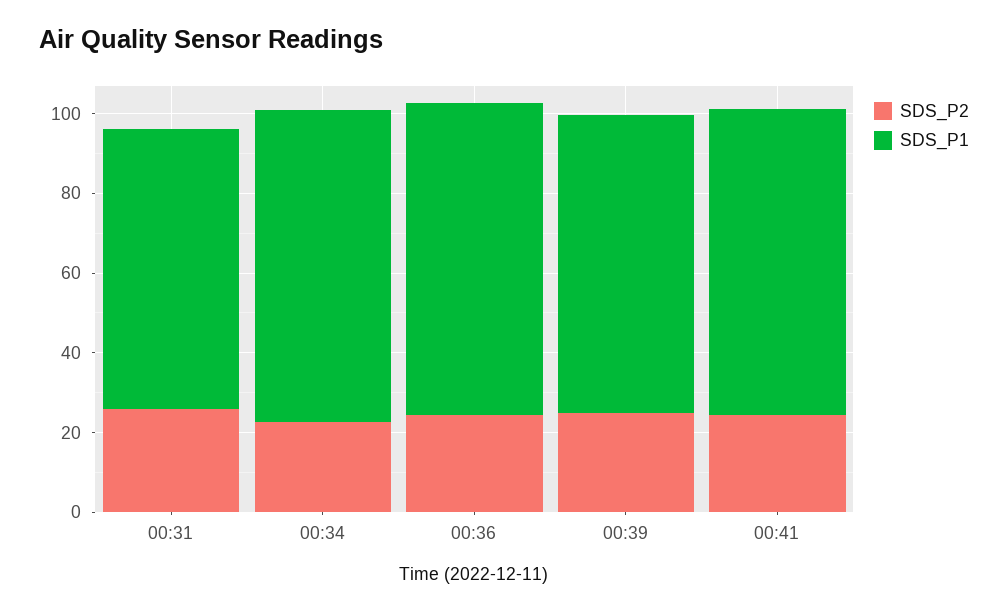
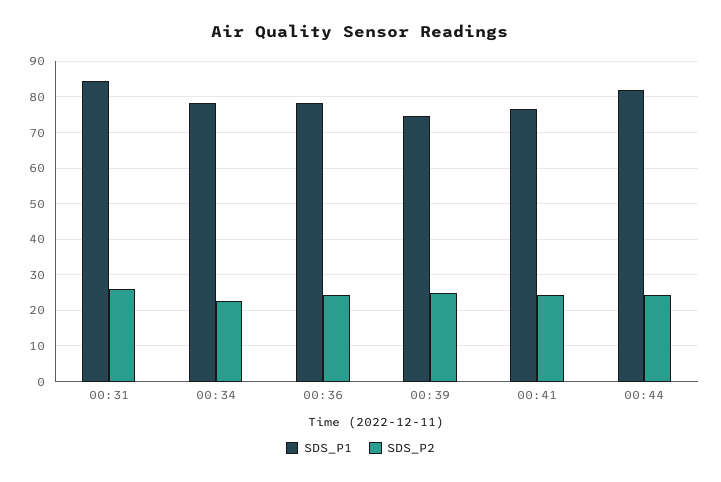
SDS_P1, 00:31: 70 -> 84
SDS_P1, 00:44: none -> 82
SDS_P2, 00:44: none -> 24

